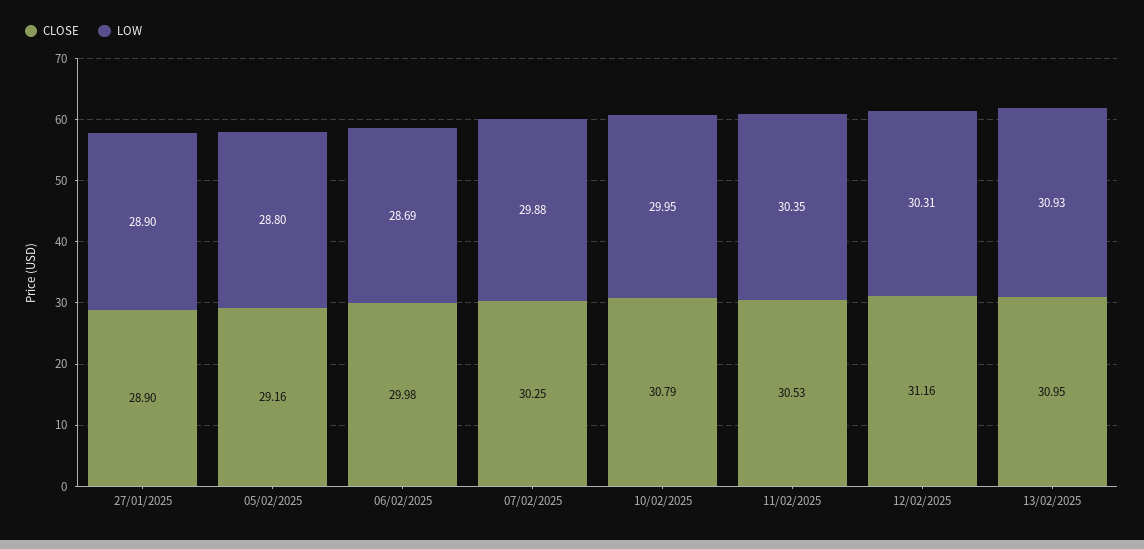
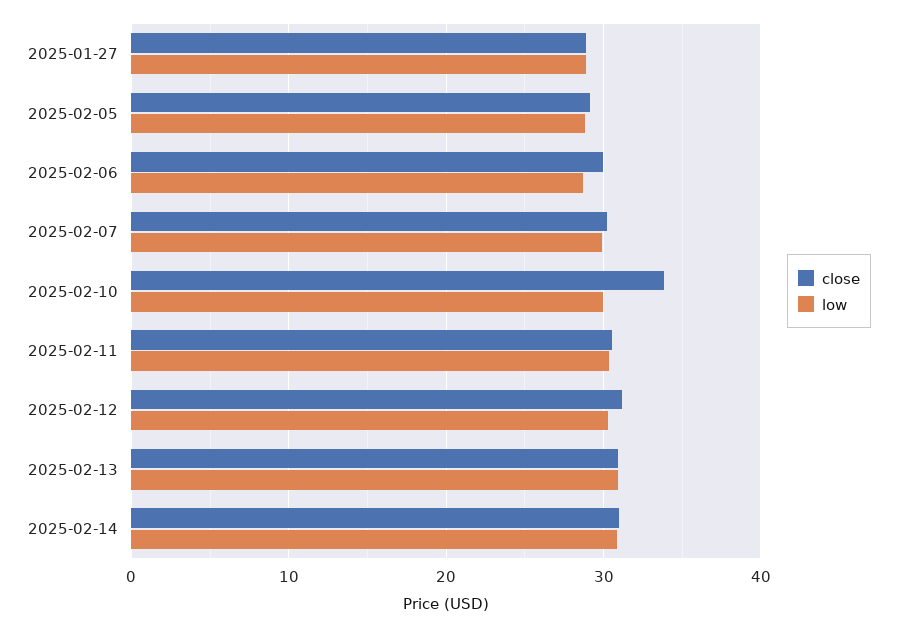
CLOSE, 10/02/2025: 30.79 -> 34
CLOSE, 2025-02-14: none -> 31
LOW, 2025-02-14: none -> 31

